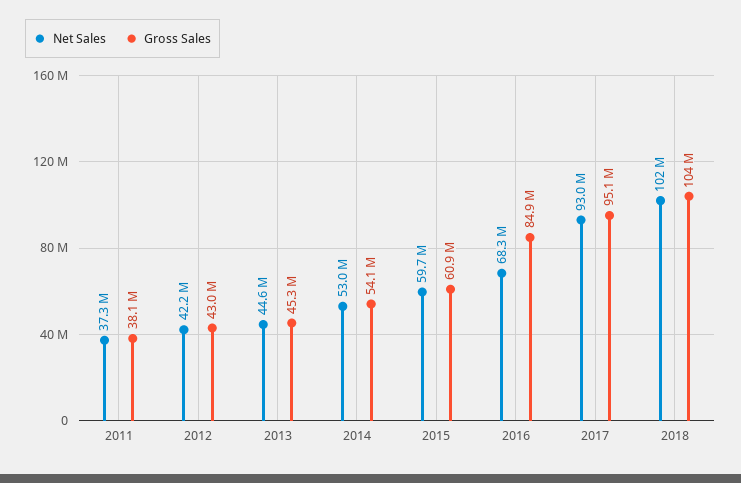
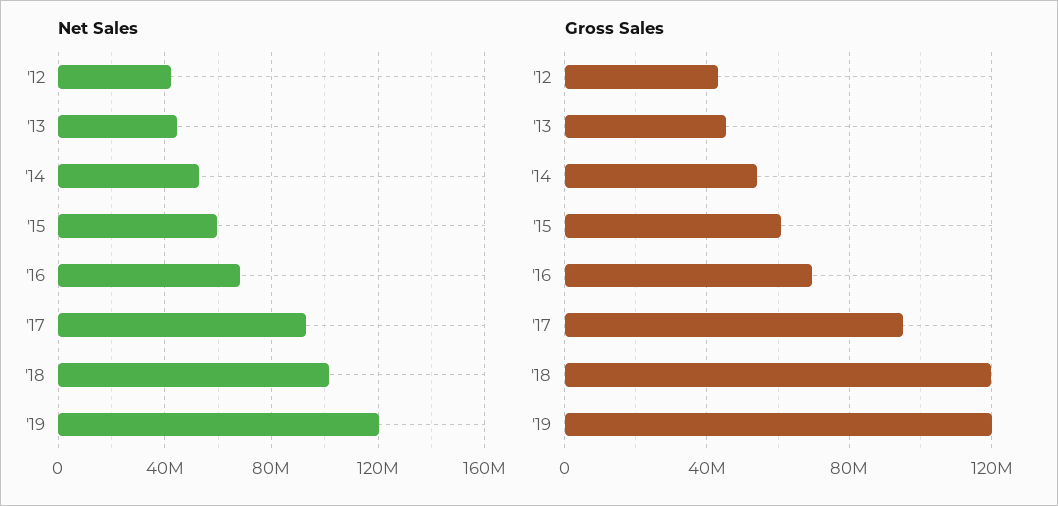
Net Sales, 2011: 37300000 -> none
Gross Sales, 2011: 38100000 -> none
Gross Sales, 2016: 84900000 -> 70000000
Gross Sales, 2018: 104000000 -> 120000000
Net Sales, '19: none -> 120000000
Gross Sales, '19: none -> 120000000

